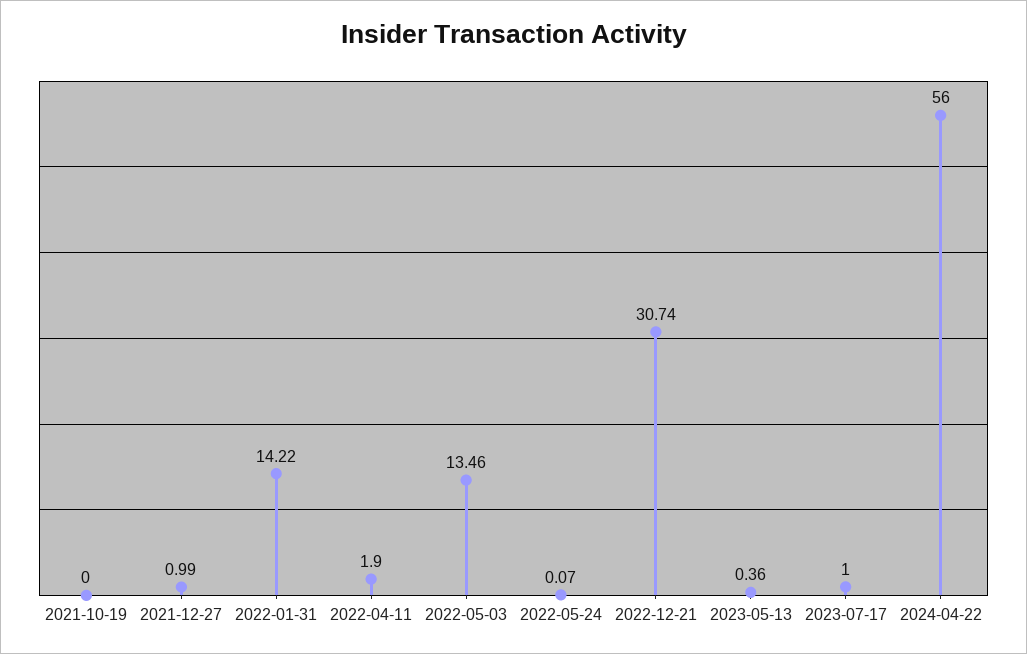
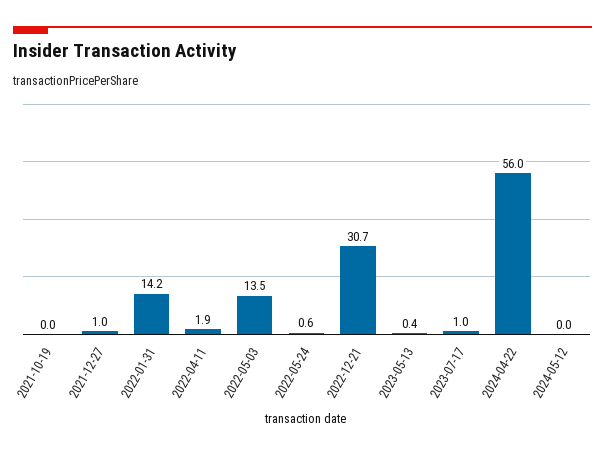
2022-05-24: 0.07 -> 0.6
2024-05-12: none -> 0

